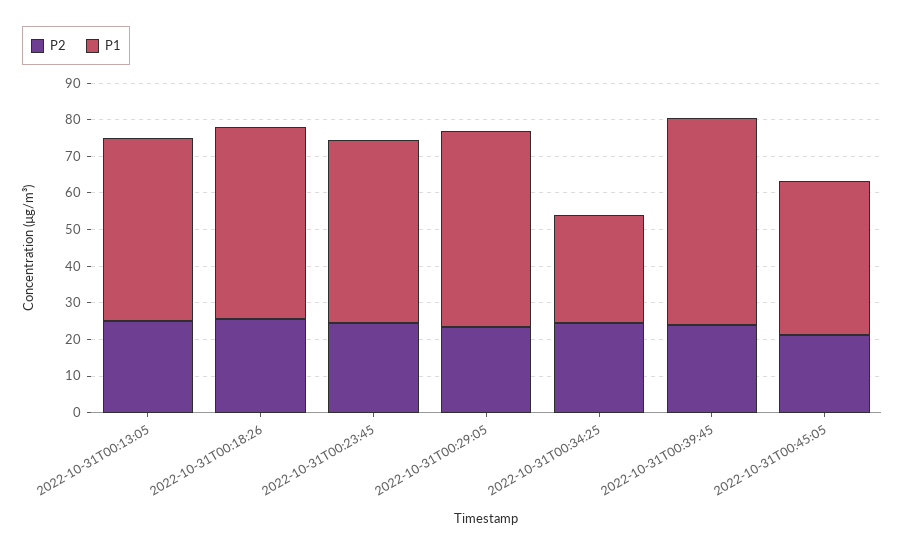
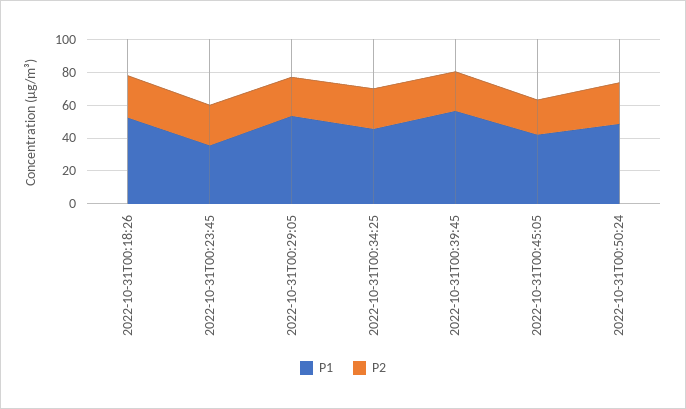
P2, 2022-10-31T00:13:05: 25 -> none
P1, 2022-10-31T00:13:05: 50 -> none
P1, 2022-10-31T00:23:45: 50 -> 35
P1, 2022-10-31T00:34:25: 30 -> 45
P1, 2022-10-31T00:50:24: none -> 50
P2, 2022-10-31T00:50:24: none -> 25

